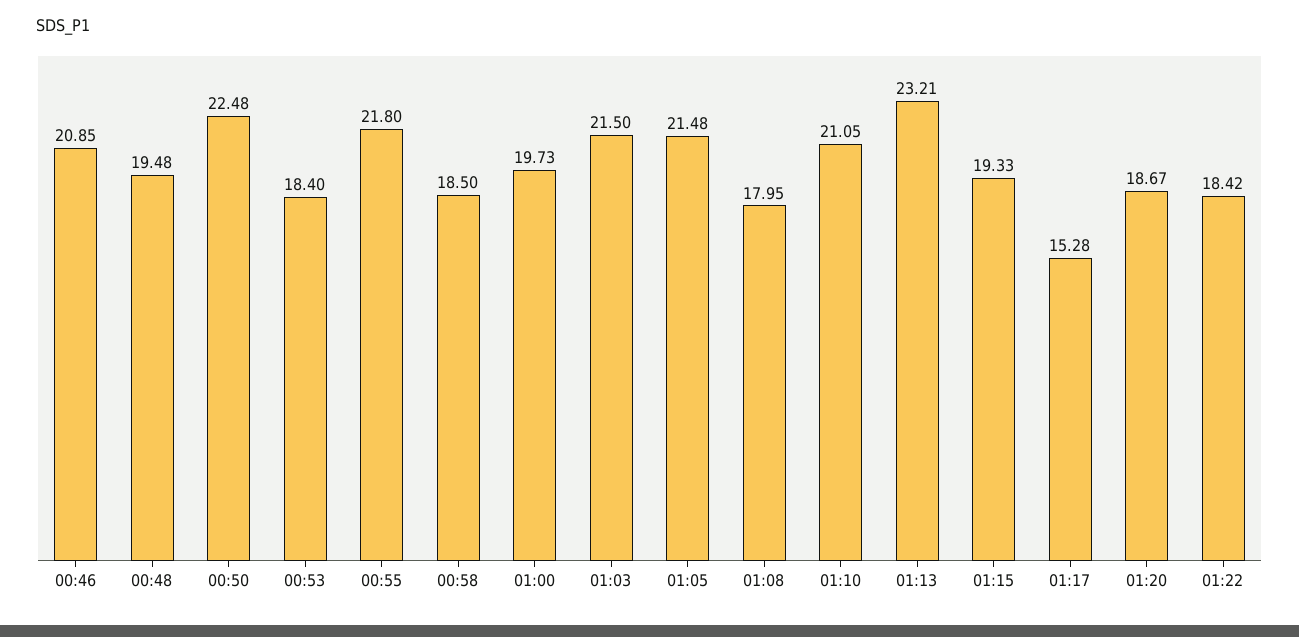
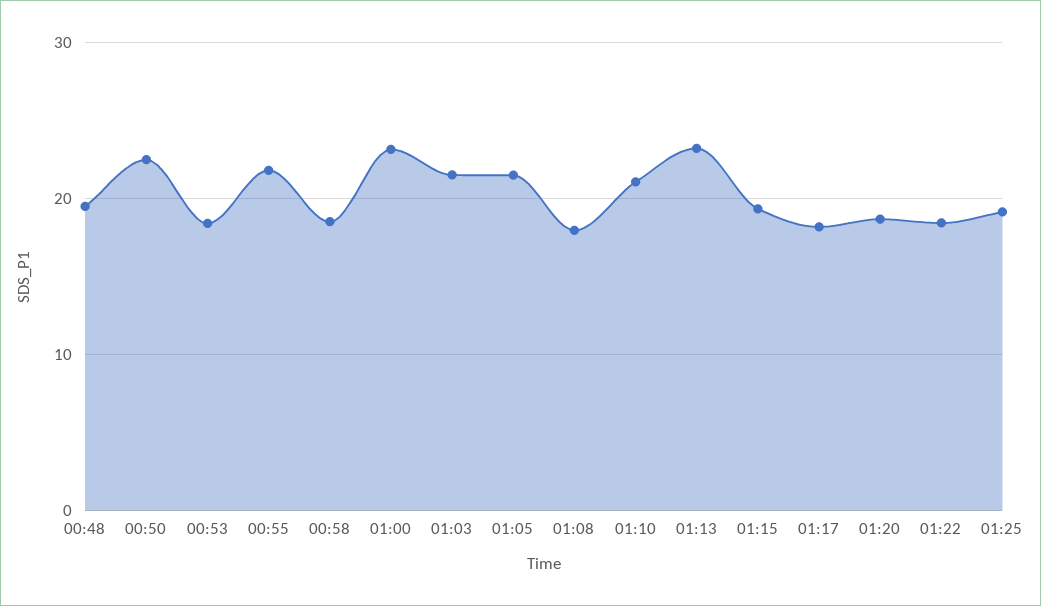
00:46: 20.85 -> none
01:00: 19.73 -> 23
01:17: 15.28 -> 18
01:25: none -> 19

